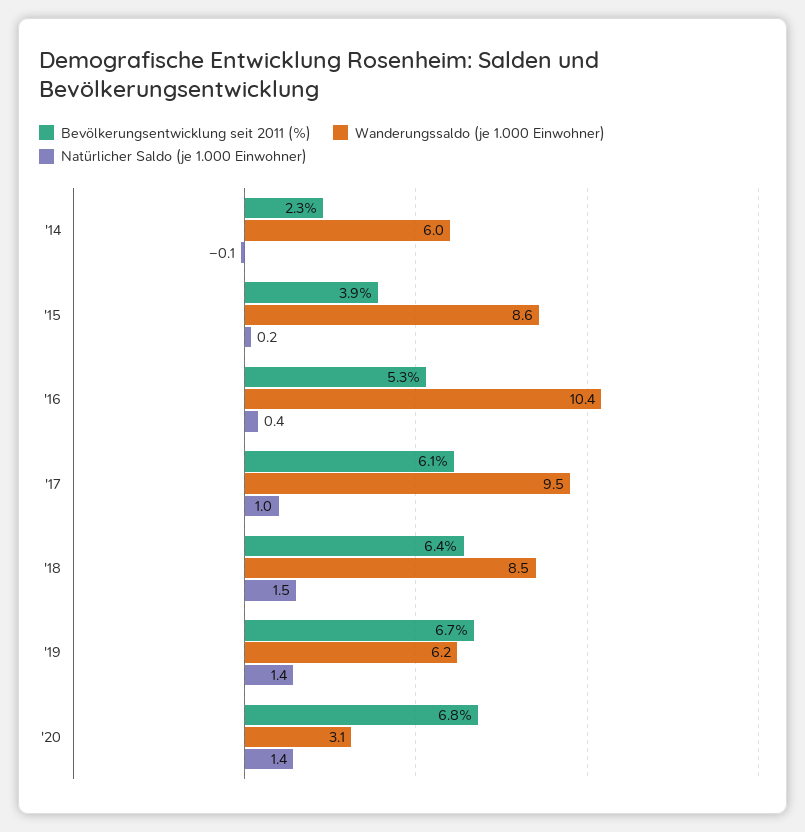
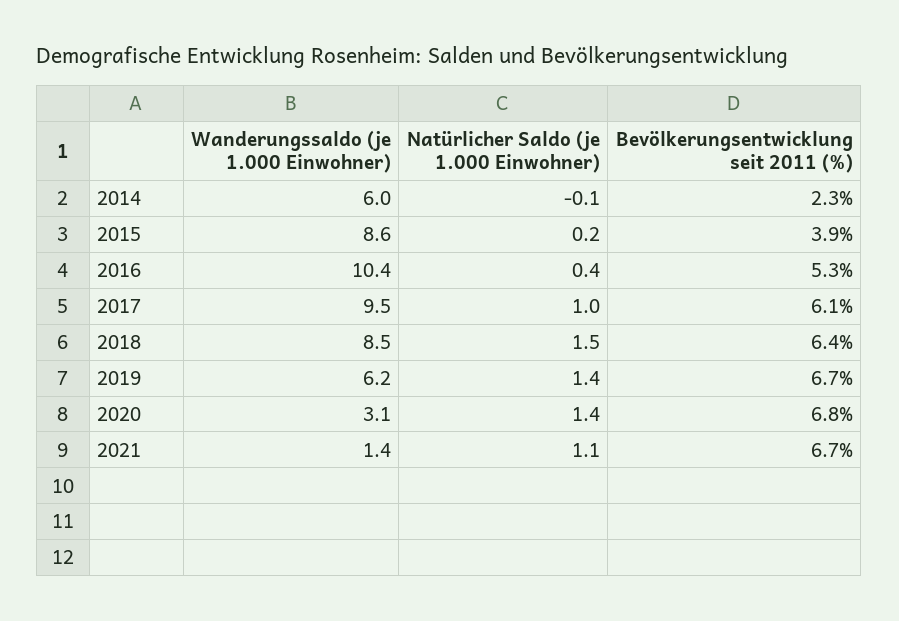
Wanderungssaldo (je 1.000 Einwohner), 2021: none -> 1.4
Natürlicher Saldo (je 1.000 Einwohner), 2021: none -> 1.1
Bevölkerungsentwicklung seit 2011 (%), 2021: none -> 6.7

